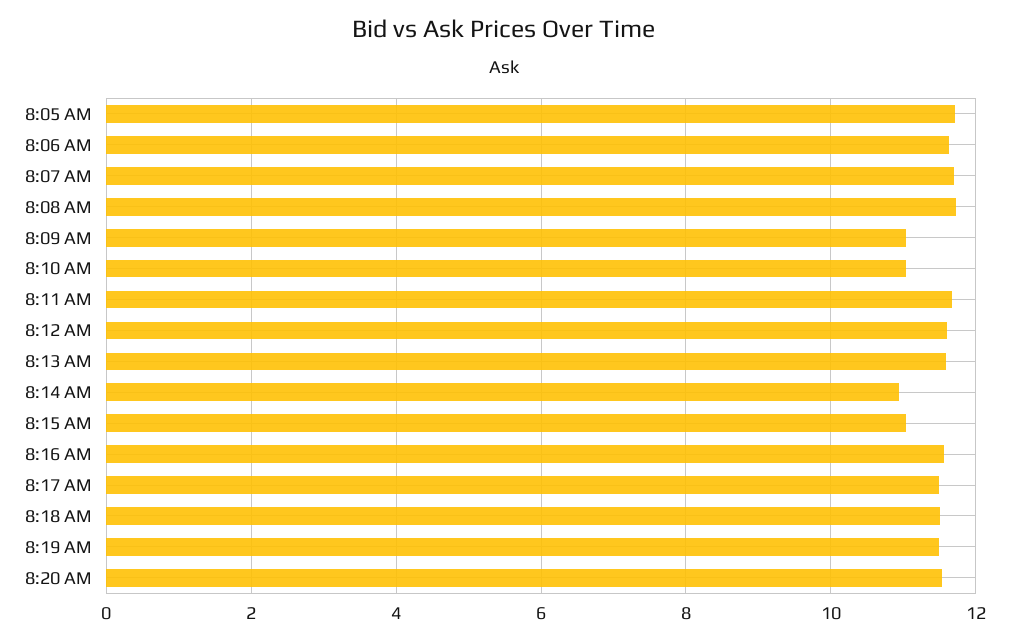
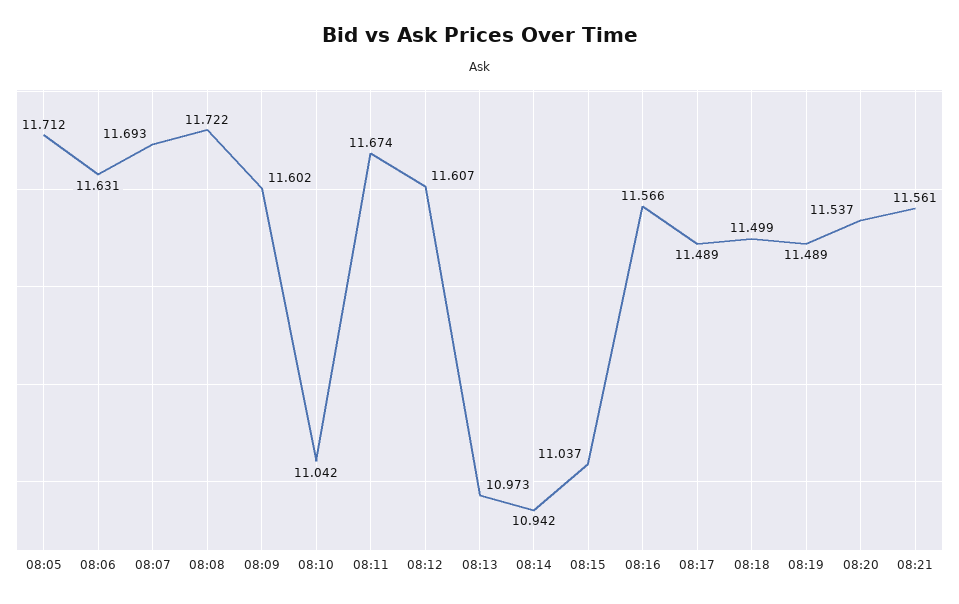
8:09 AM: 11 -> 11.602
8:13 AM: 11.6 -> 10.973
08:21: none -> 11.561

